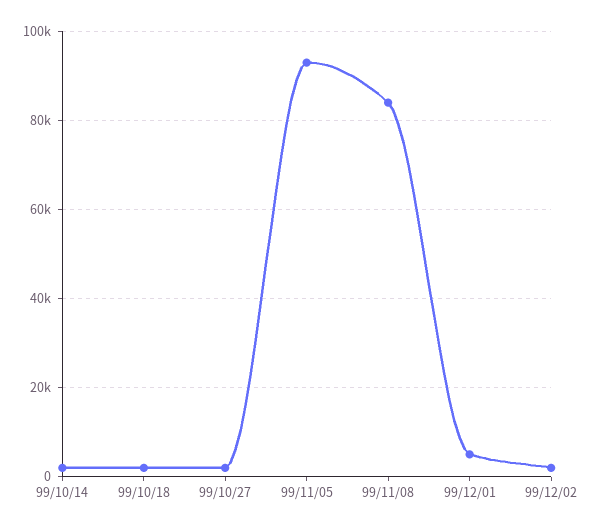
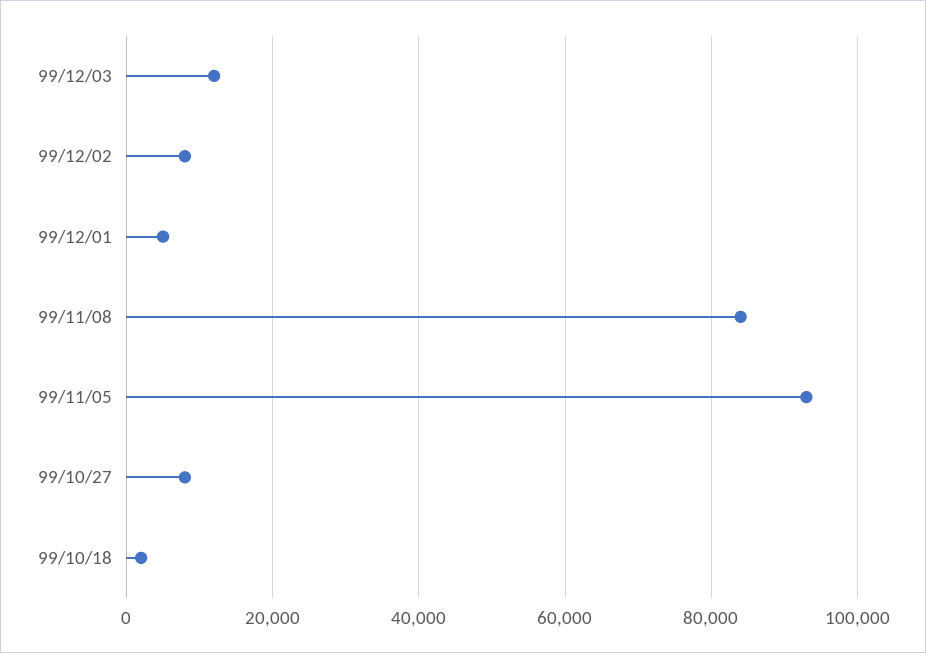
99/10/14: 2000 -> none
99/10/27: 2000 -> 8000
99/12/02: 2000 -> 8000
99/12/03: none -> 12000

